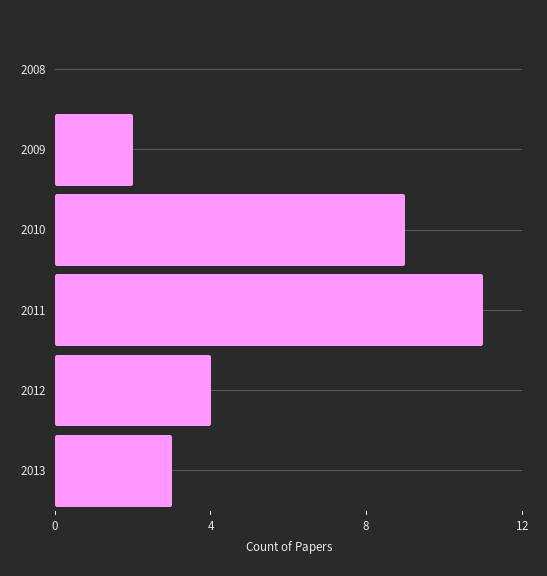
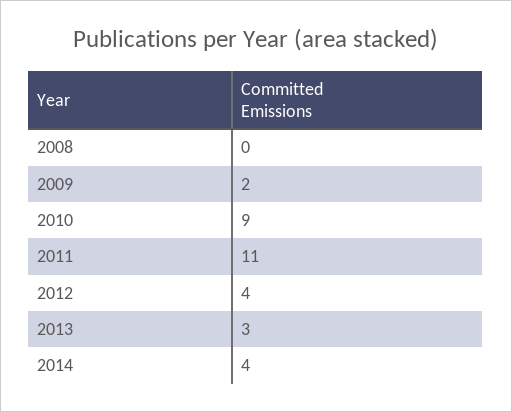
2014: none -> 4

